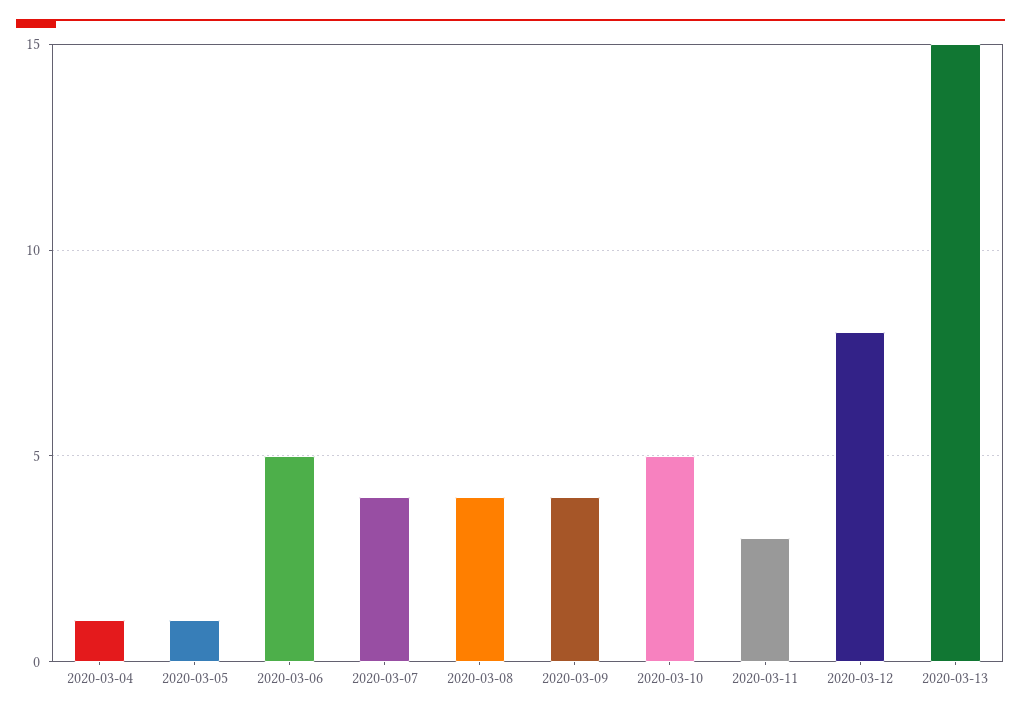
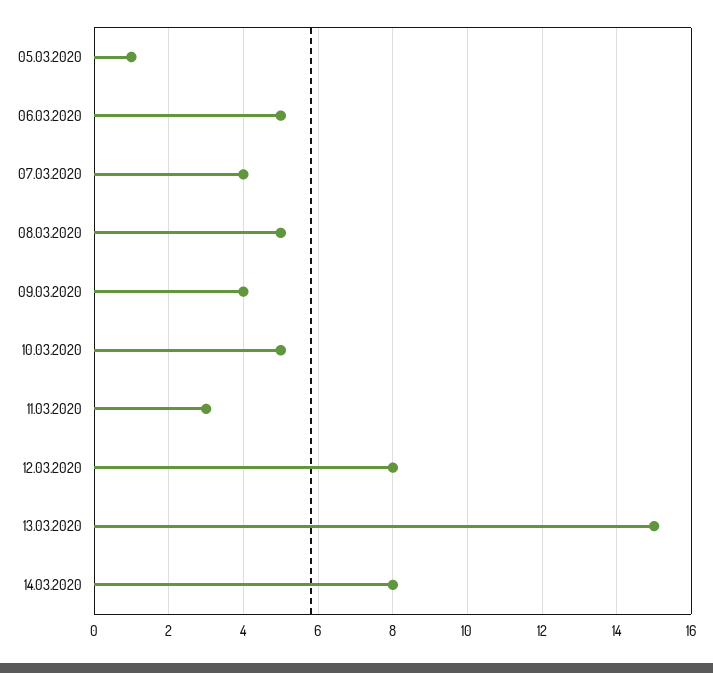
2020-03-04: 1 -> none
2020-03-08: 4 -> 5
14.03.2020: none -> 8

